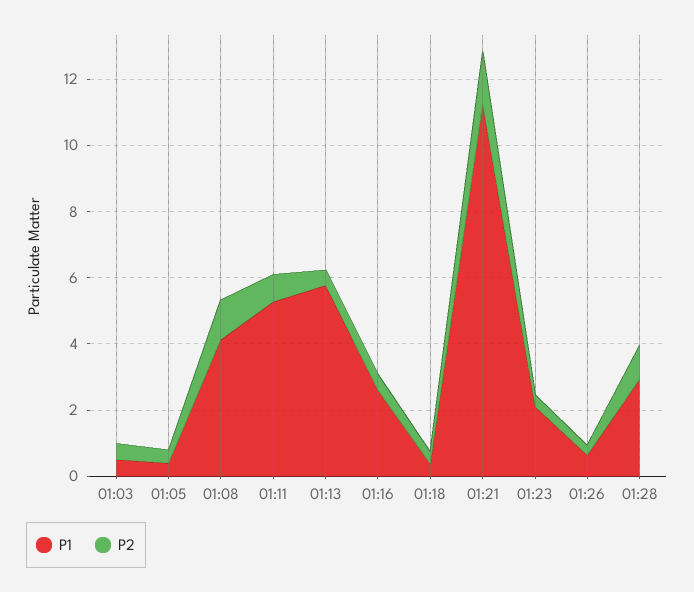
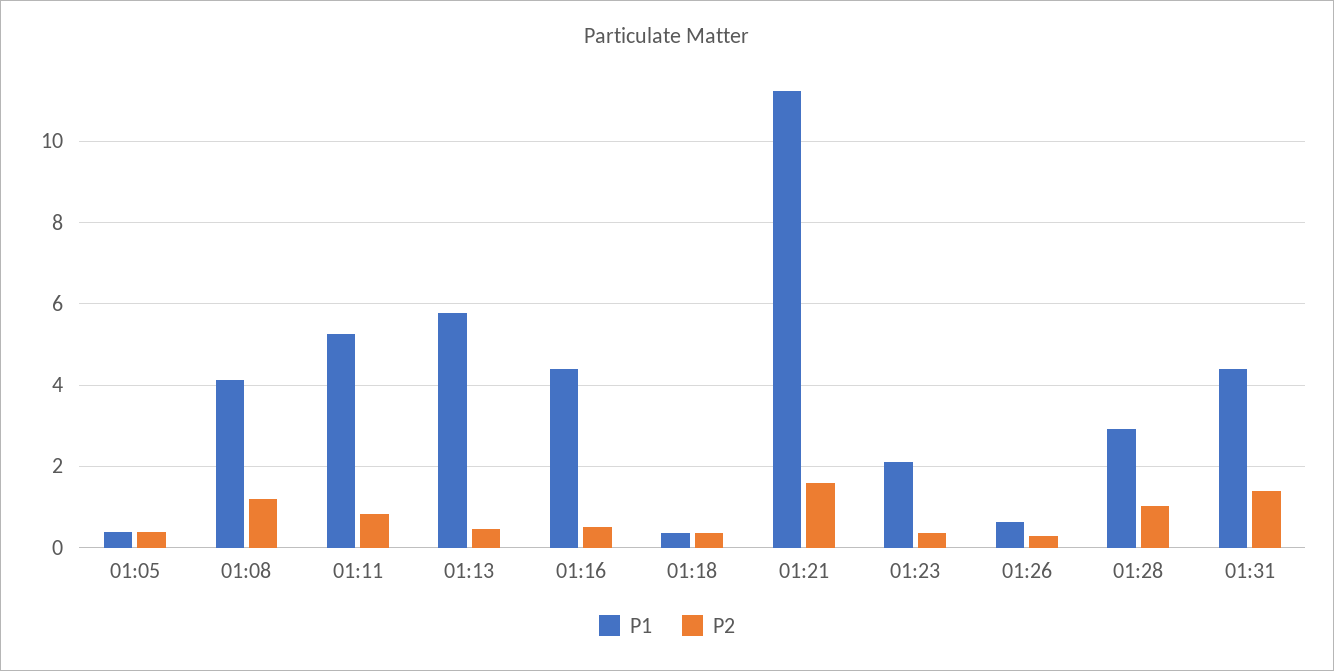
P1, 01:03: 0.5 -> none
P2, 01:03: 0.5 -> none
P1, 01:16: 2.5 -> 4.4
P1, 01:31: none -> 4.4
P2, 01:31: none -> 1.4

